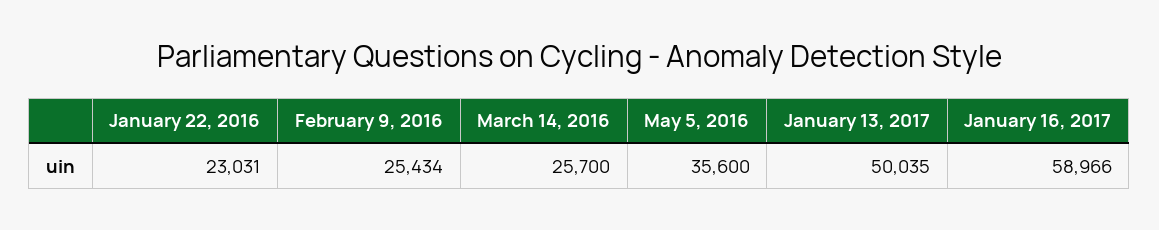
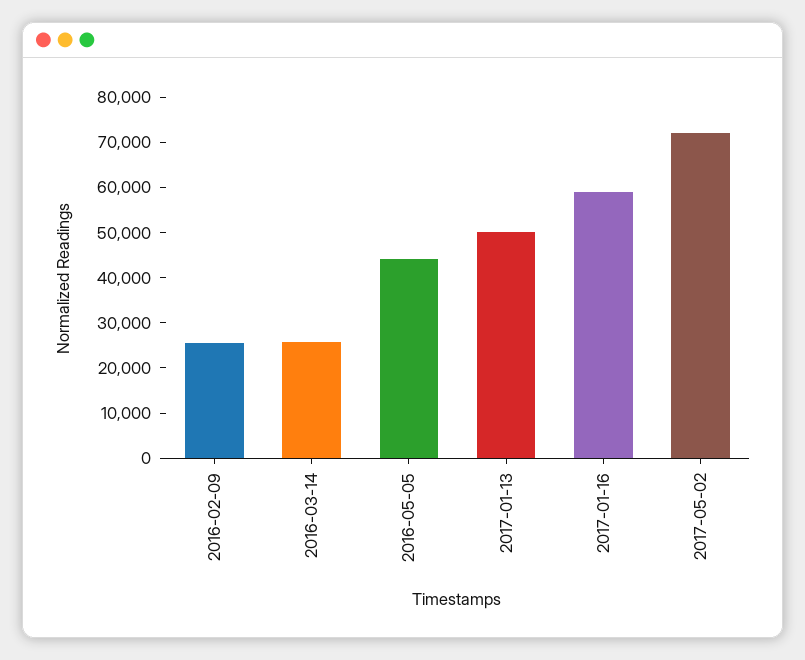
January 22, 2016: 23031 -> none
May 5, 2016: 35600 -> 44000
2017-05-02: none -> 72000

